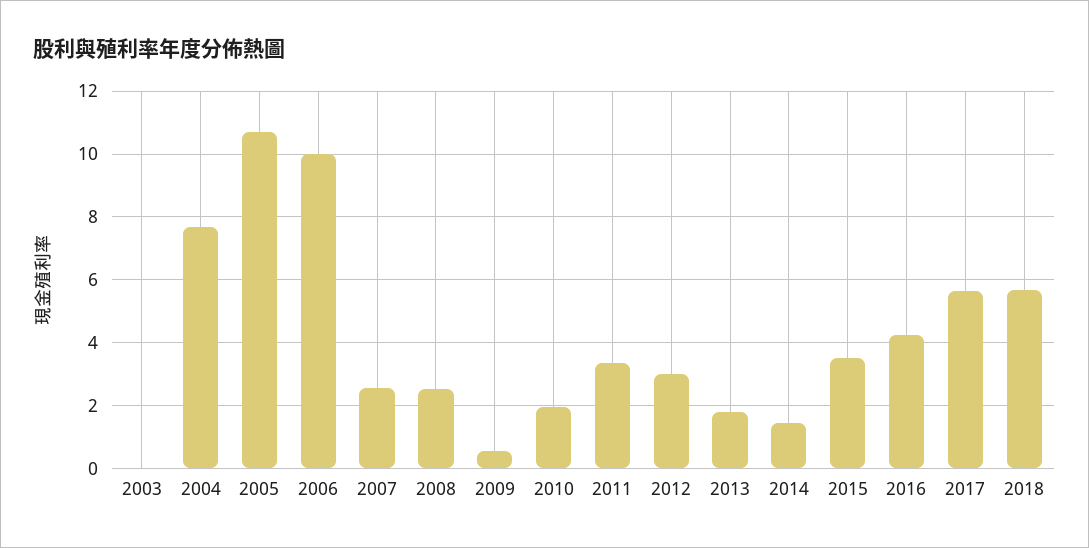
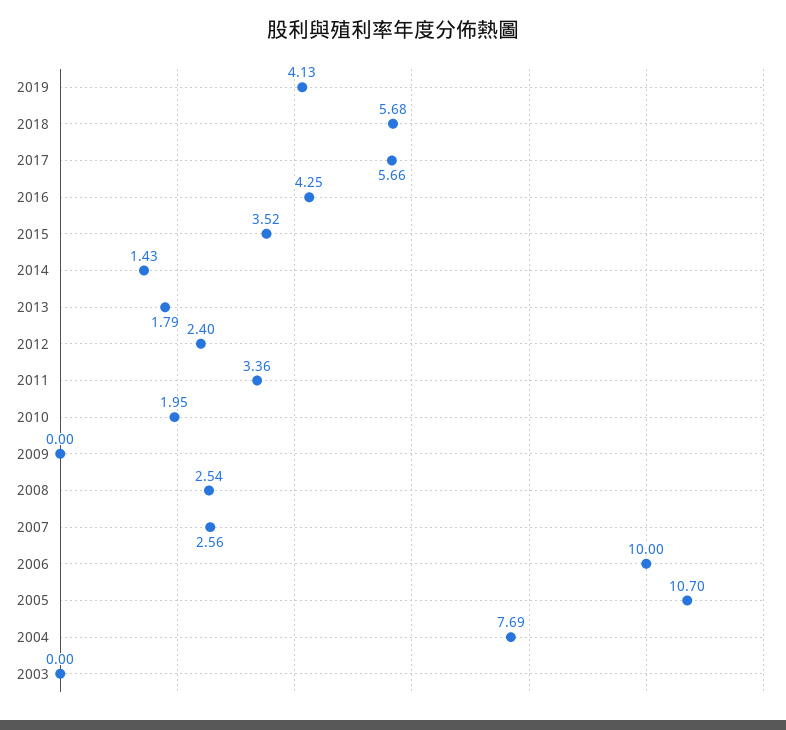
2009: 0.6 -> 0
2012: 3 -> 2.4
2019: none -> 4.13

